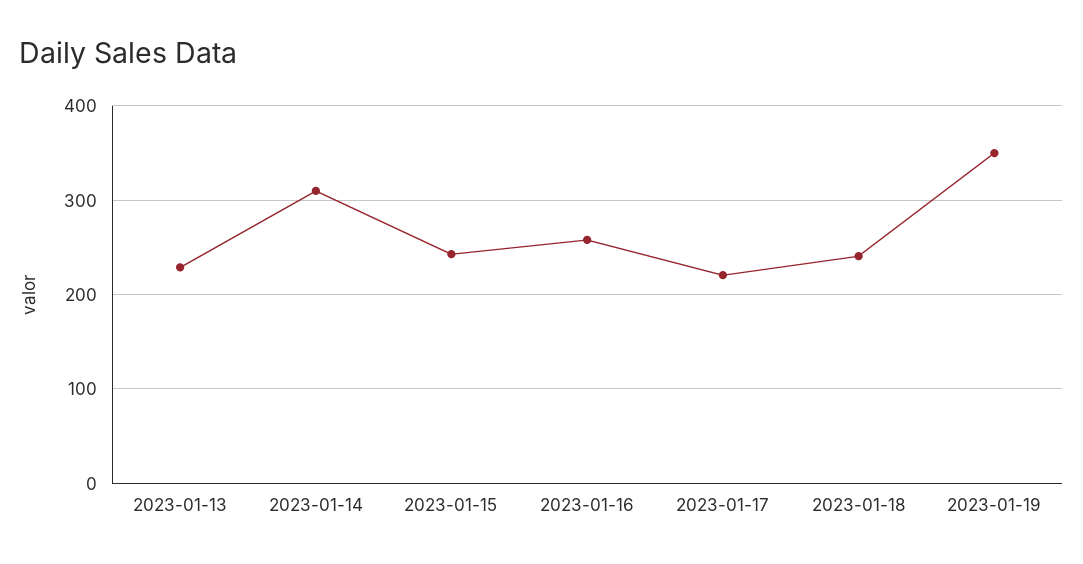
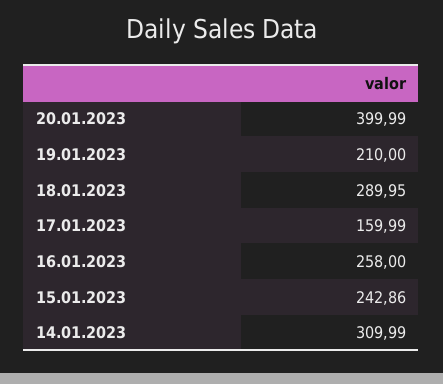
2023-01-13: 230 -> none
2023-01-17: 220 -> 159.99
2023-01-18: 240 -> 289.95
2023-01-19: 350 -> 210
20.01.2023: none -> 399.99

